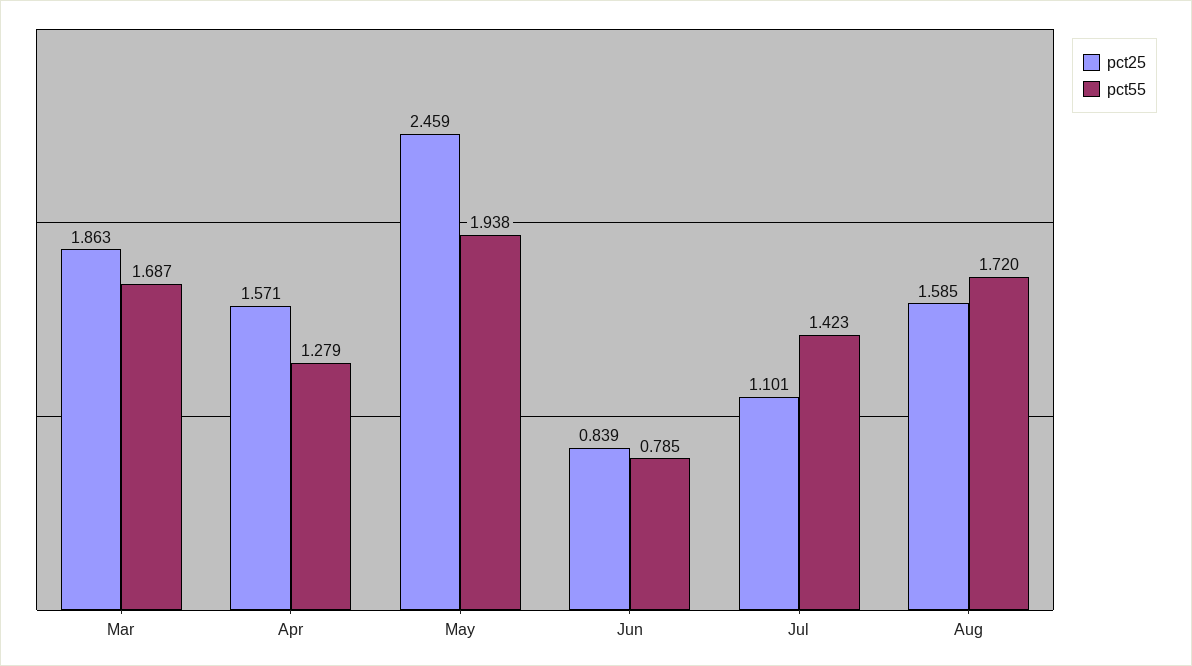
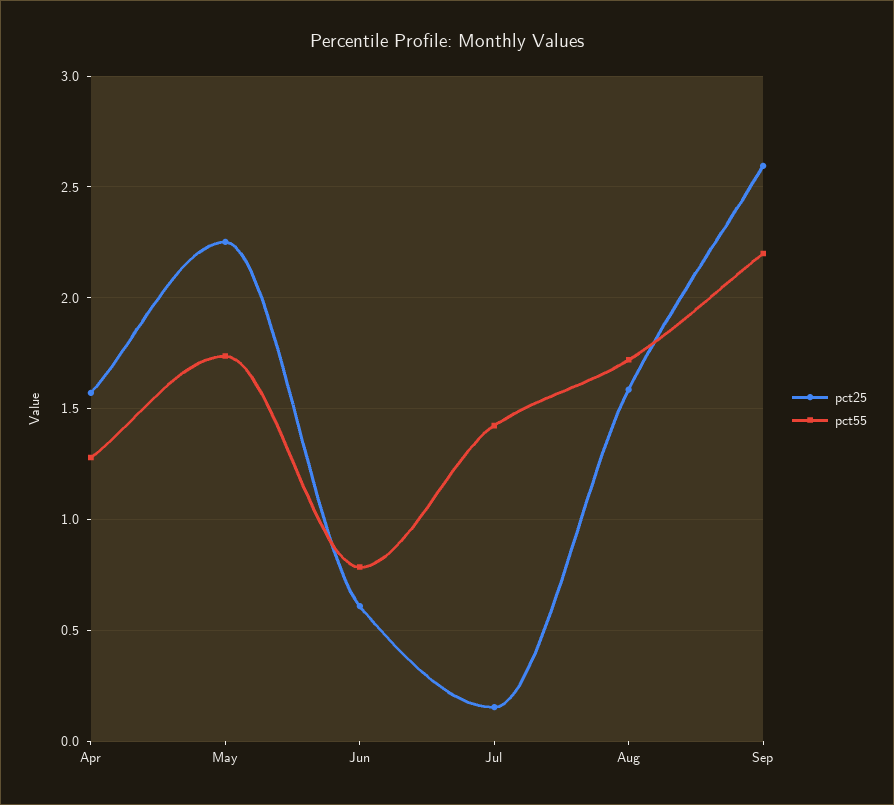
pct25, Mar: 1.863 -> none
pct55, Mar: 1.687 -> none
pct25, May: 2.459 -> 2.25
pct55, May: 1.938 -> 1.75
pct25, Jun: 0.839 -> 0.6
pct25, Jul: 1.101 -> 0.15
pct25, Sep: none -> 2.6
pct55, Sep: none -> 2.2

